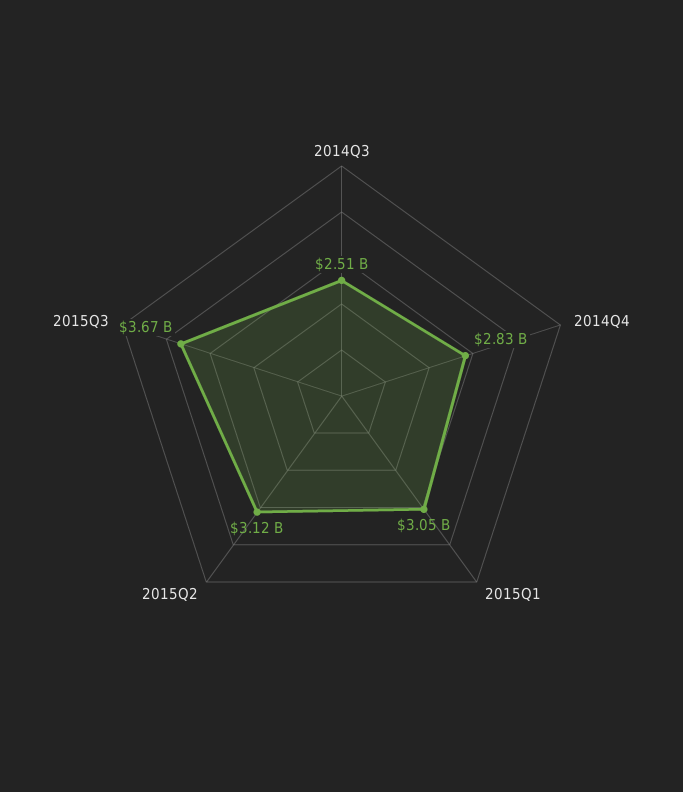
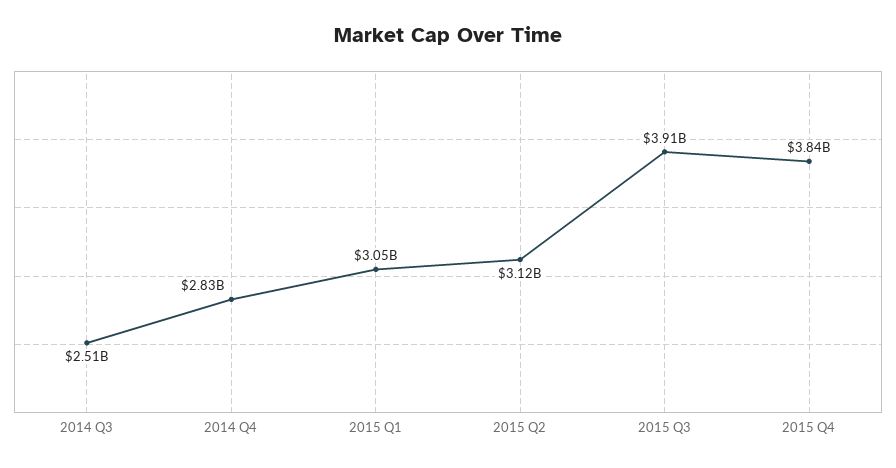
2015Q3: 3670000000 -> 3910000000
2015 Q4: none -> 3840000000

